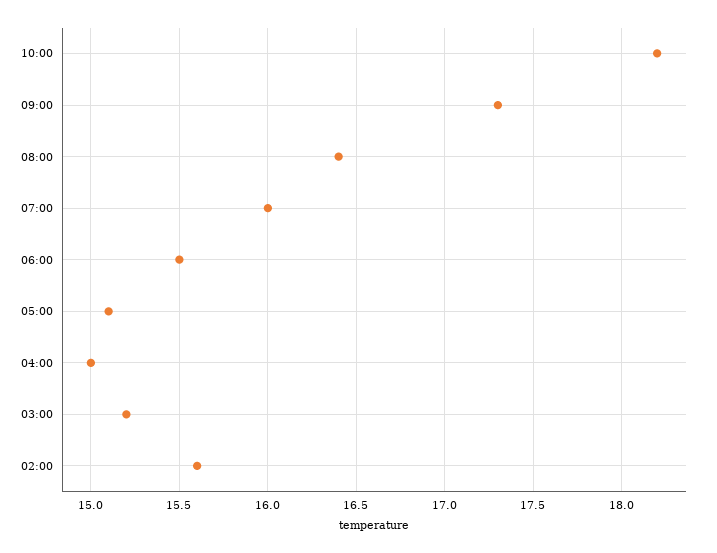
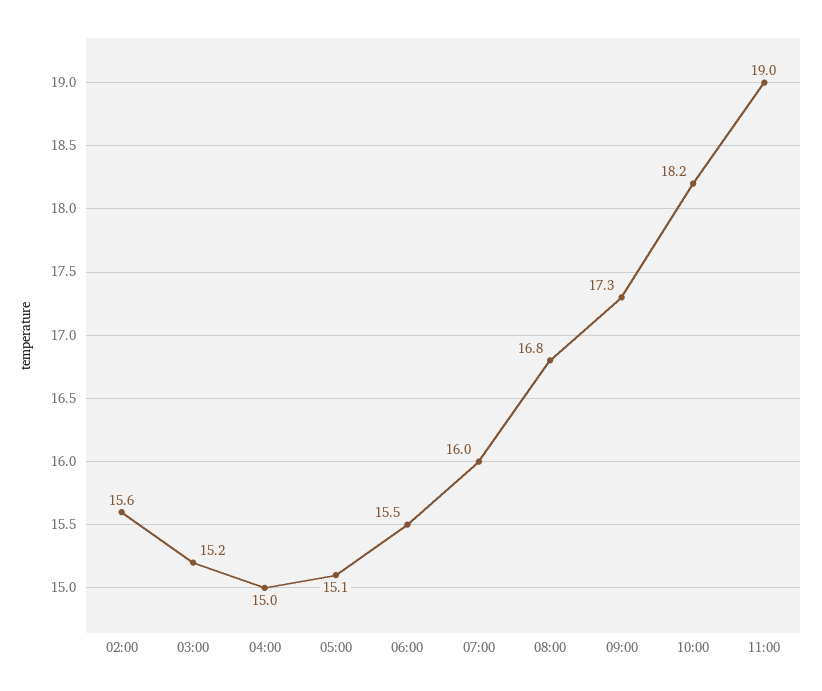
08:00: 16.4 -> 16.8
11:00: none -> 19

